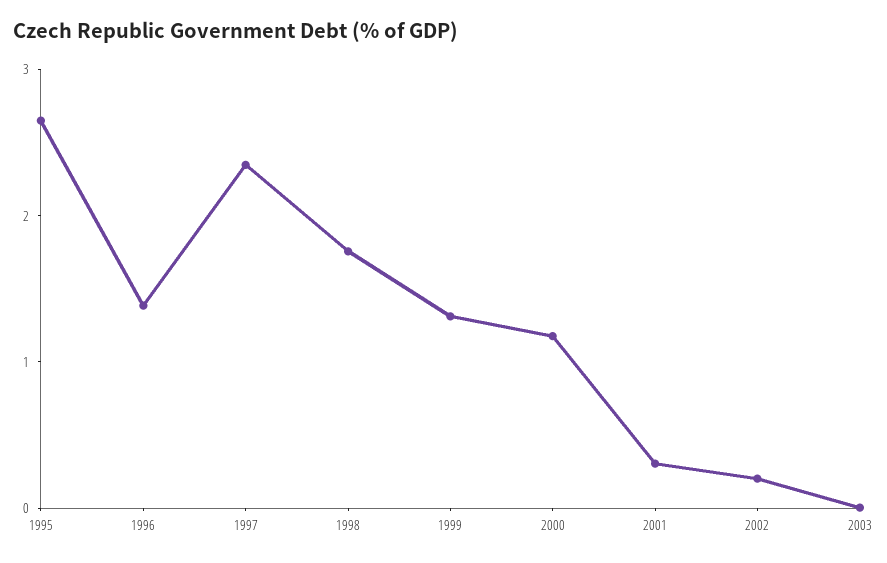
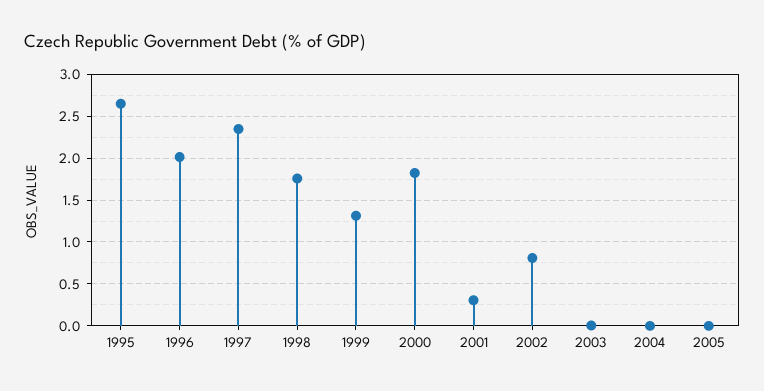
1996: 1.4 -> 2
2000: 1.2 -> 1.8
2002: 0.2 -> 0.8
2004: none -> 0
2005: none -> 0

